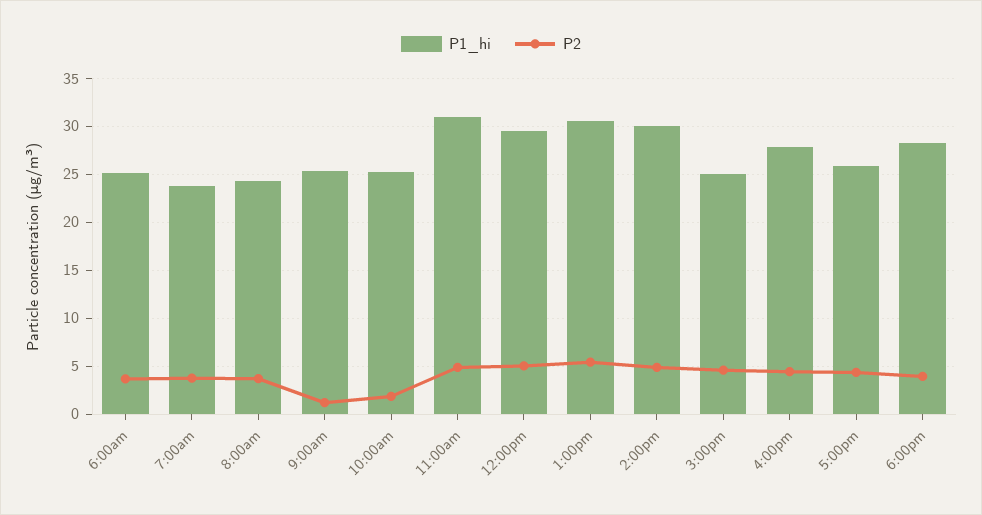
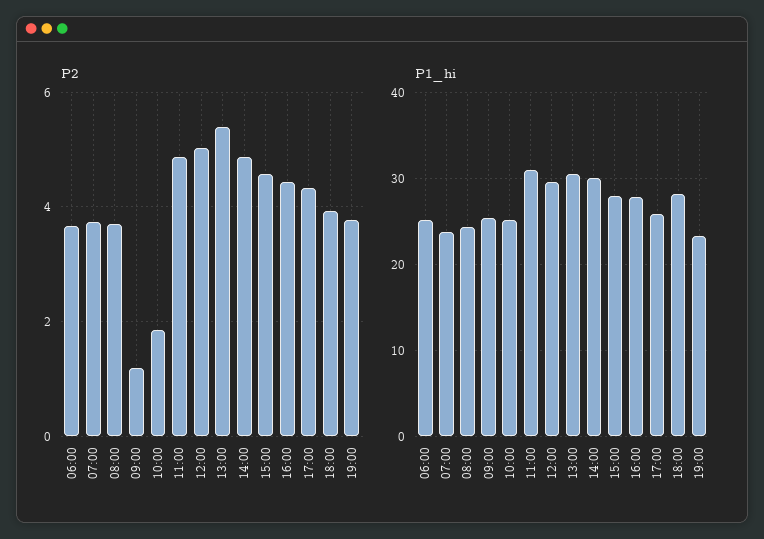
P1_hi, 3:00pm: 25 -> 28
P2, 19:00: none -> 3.8
P1_hi, 19:00: none -> 23

